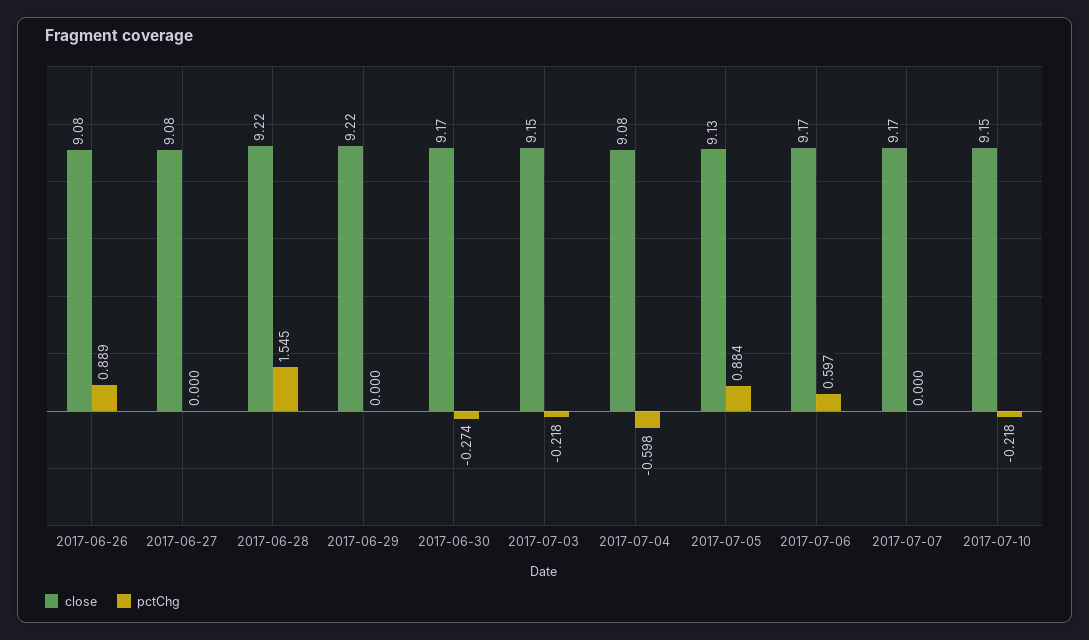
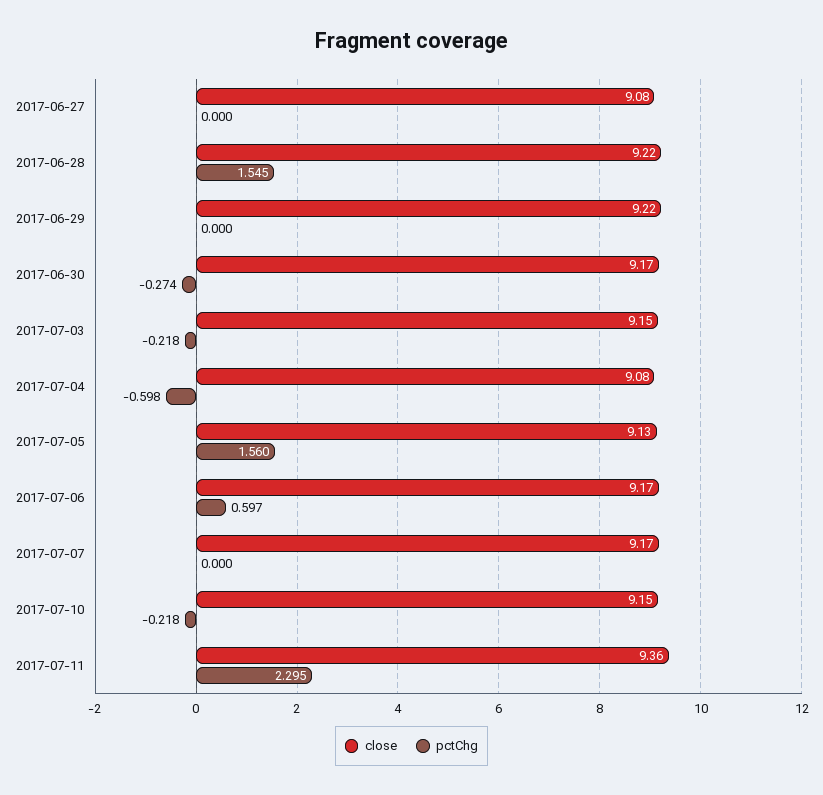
close, 2017-06-26: 9.08 -> none
pctChg, 2017-06-26: 0.889 -> none
pctChg, 2017-07-05: 0.884 -> 1.56
close, 2017-07-11: none -> 9.36
pctChg, 2017-07-11: none -> 2.295

